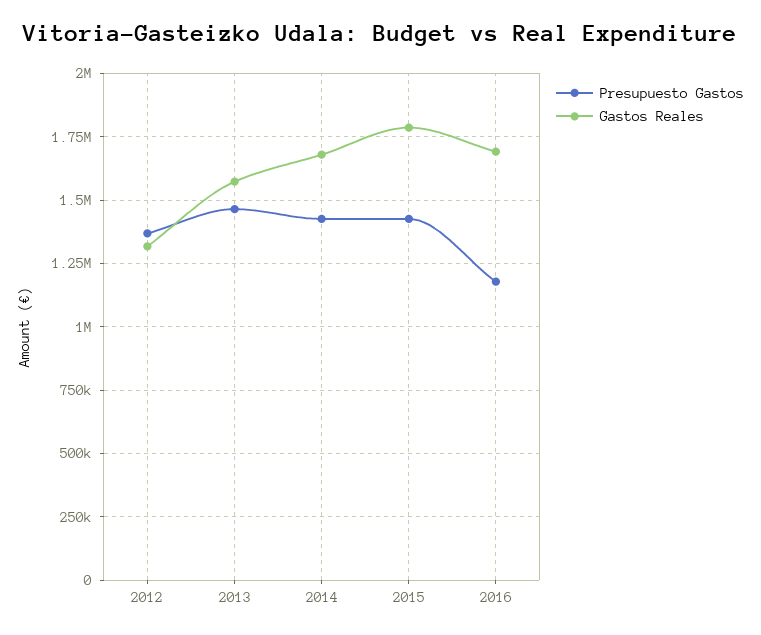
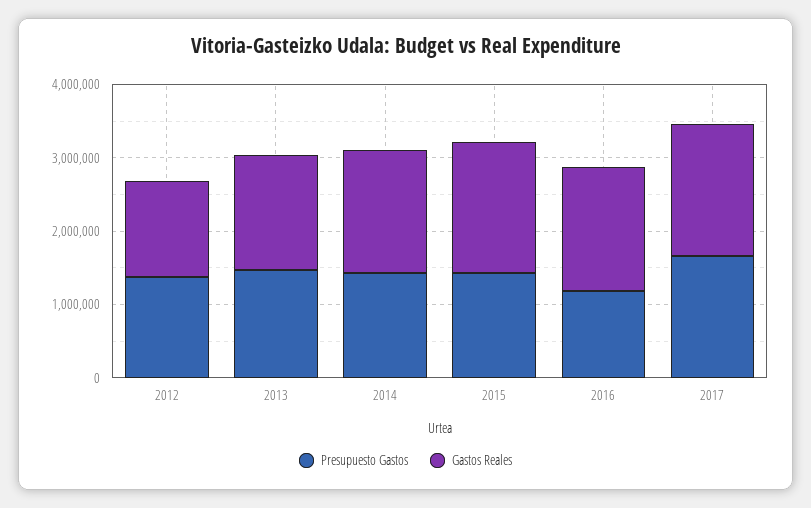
Presupuesto Gastos, 2017: none -> 1600000
Gastos Reales, 2017: none -> 1800000

